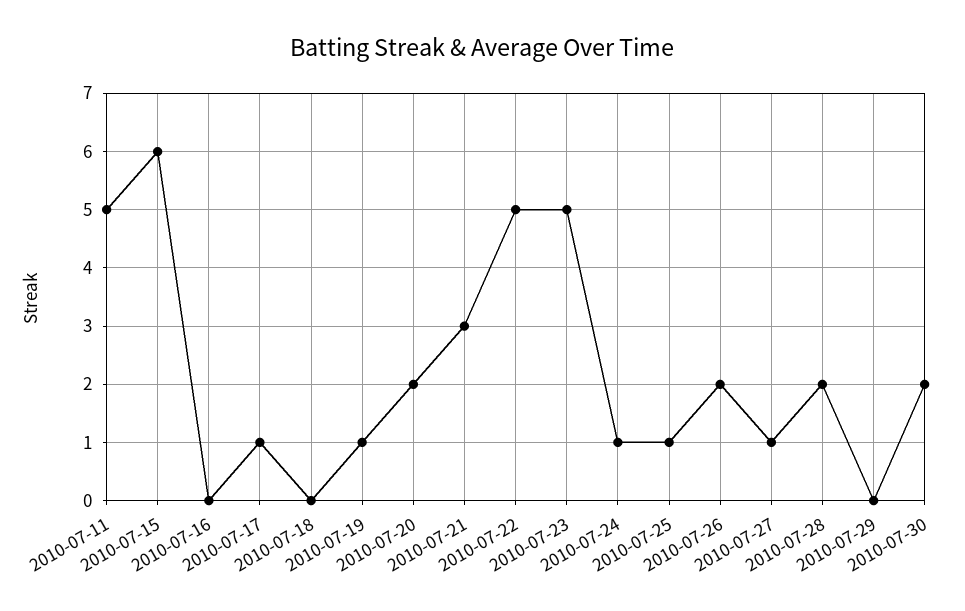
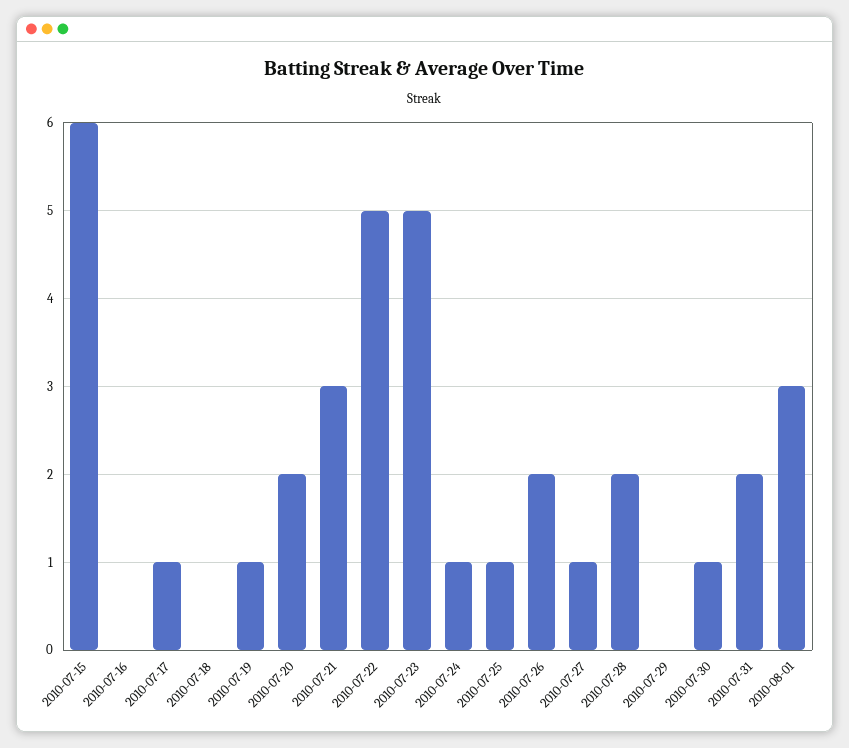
2010-07-11: 5 -> none
2010-07-30: 2 -> 1
2010-07-31: none -> 2
2010-08-01: none -> 3

